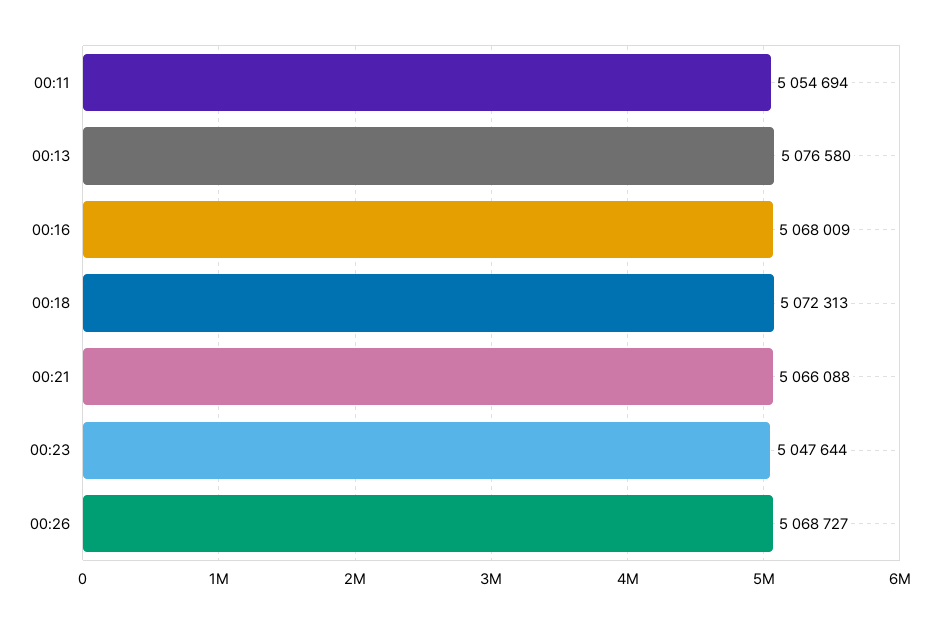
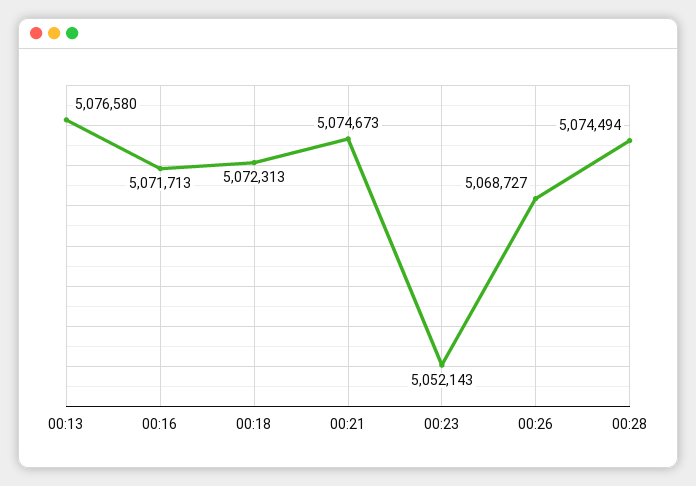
00:11: 5054694 -> none
00:16: 5068009 -> 5071713
00:21: 5066088 -> 5074673
00:23: 5047644 -> 5052143
00:28: none -> 5074494

